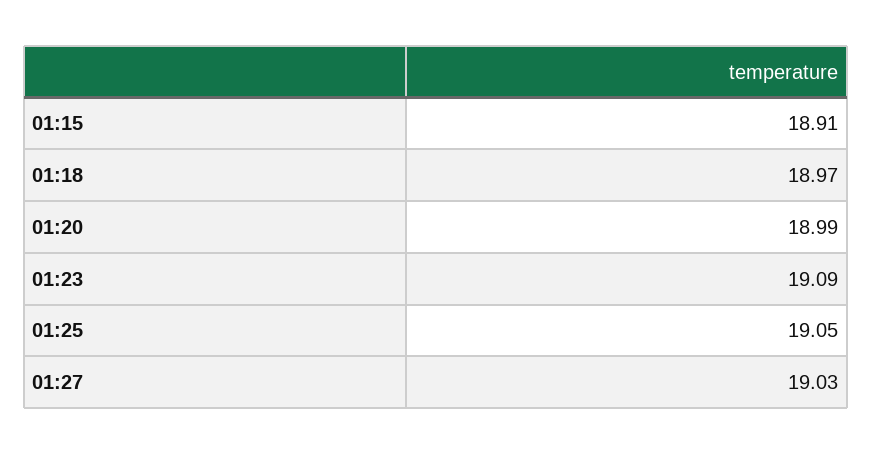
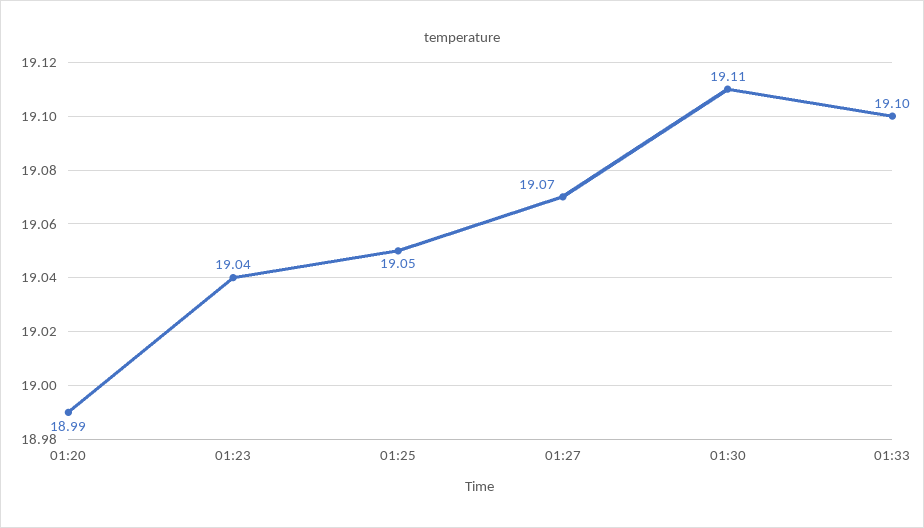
01:15: 18.91 -> none
01:18: 18.97 -> none
01:23: 19.09 -> 19.04
01:27: 19.03 -> 19.07
01:30: none -> 19.11
01:33: none -> 19.1

